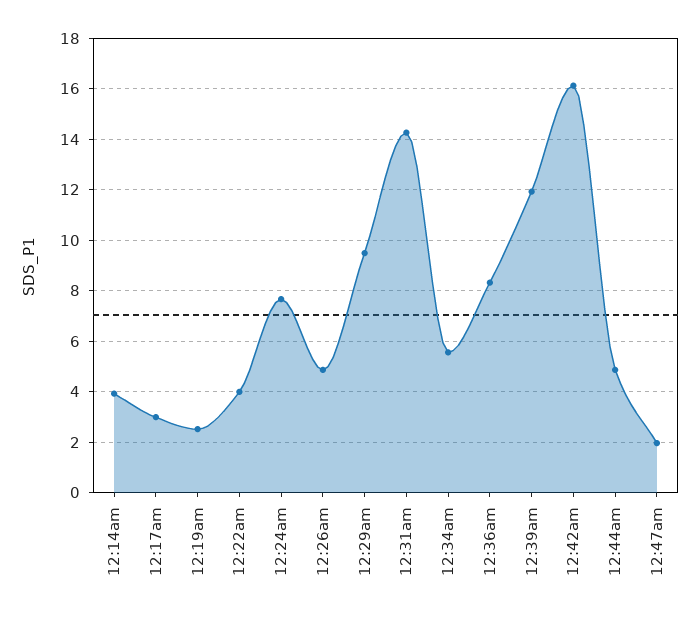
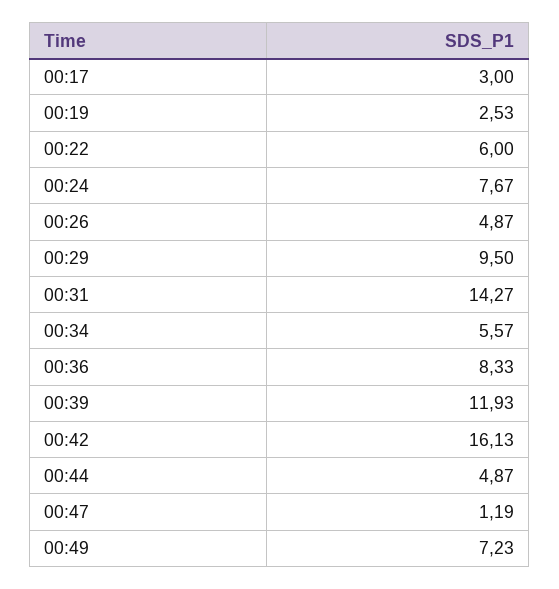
12:14am: 4 -> none
12:22am: 4 -> 6
12:47am: 2 -> 1.19
00:49: none -> 7.23

